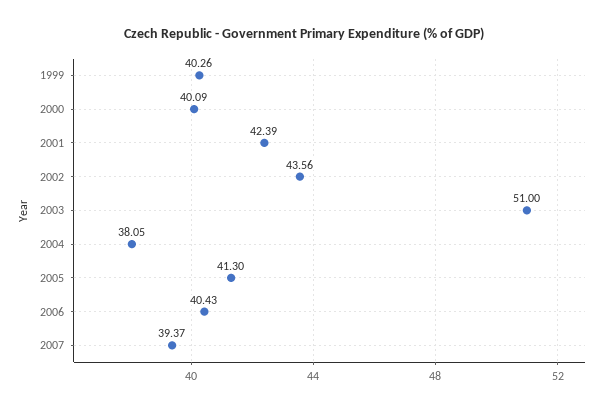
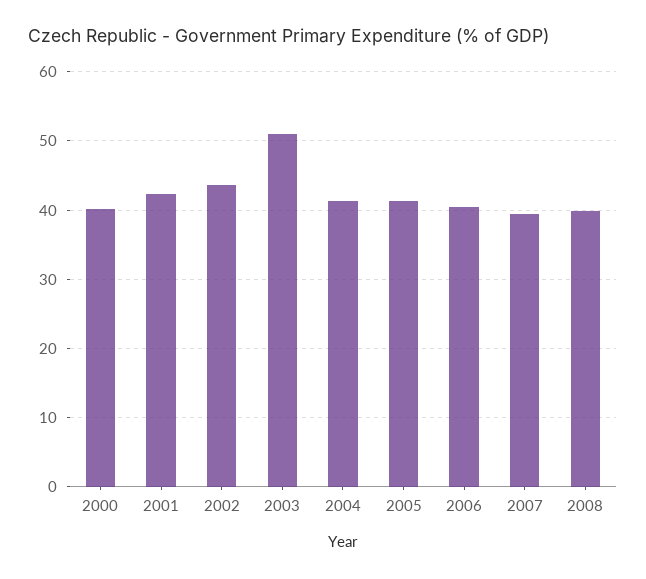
1999: 40.26 -> none
2004: 38.05 -> 41
2008: none -> 40

